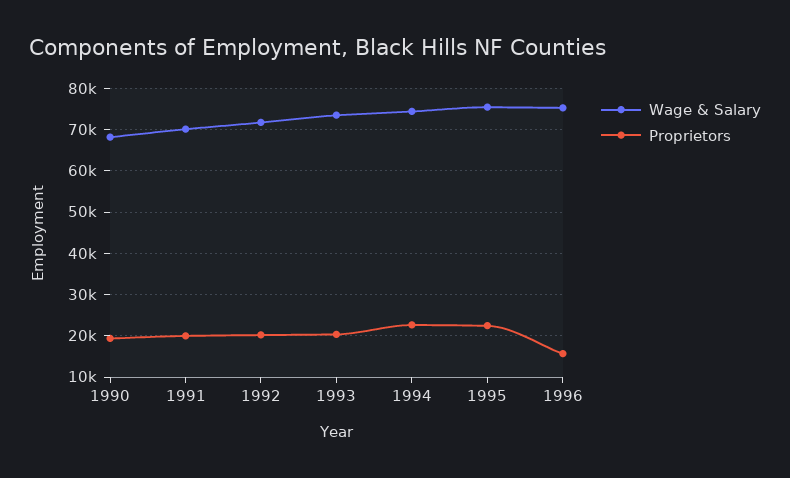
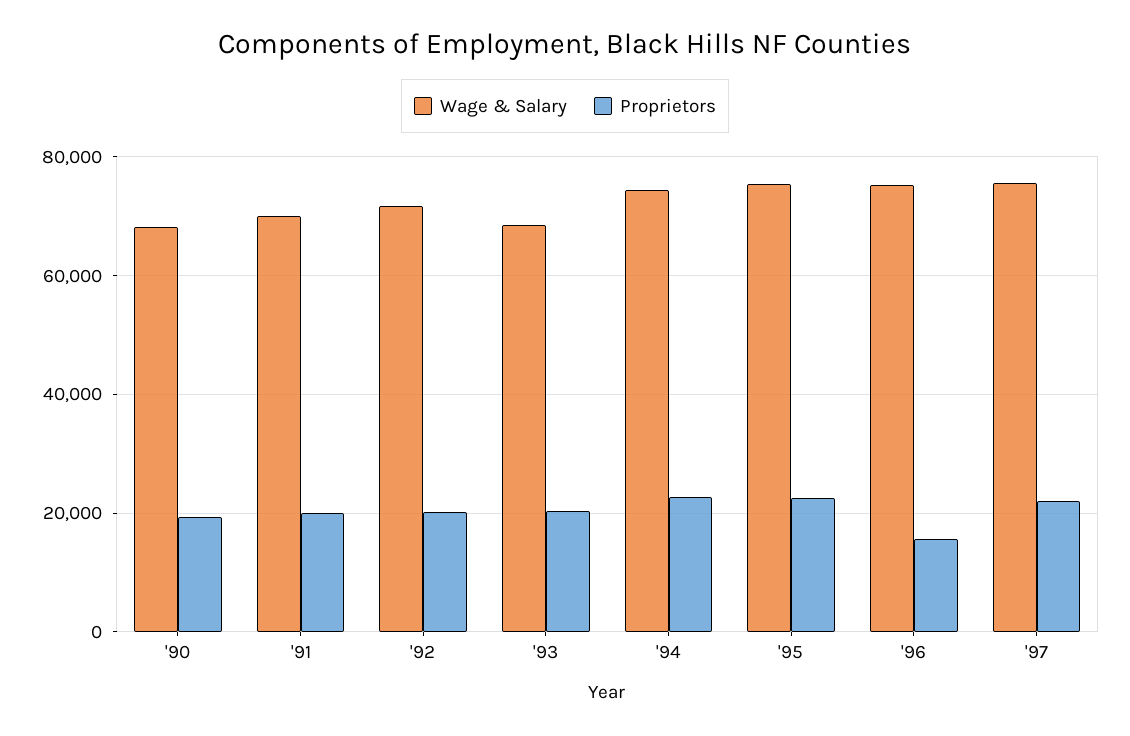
Wage & Salary, 1993: 74000 -> 68000
Wage & Salary, '97: none -> 76000
Proprietors, '97: none -> 22000

